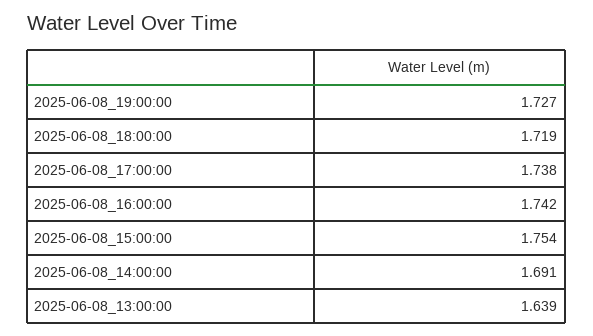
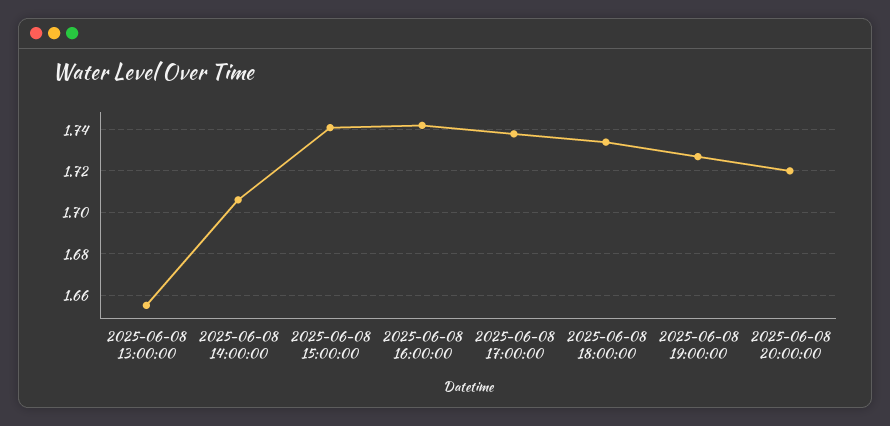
2025-06-08_18:00:00: 1.719 -> 1.735
2025-06-08_15:00:00: 1.754 -> 1.74
2025-06-08_14:00:00: 1.691 -> 1.705
2025-06-08_13:00:00: 1.639 -> 1.655
2025-06-08 20:00:00: none -> 1.72

